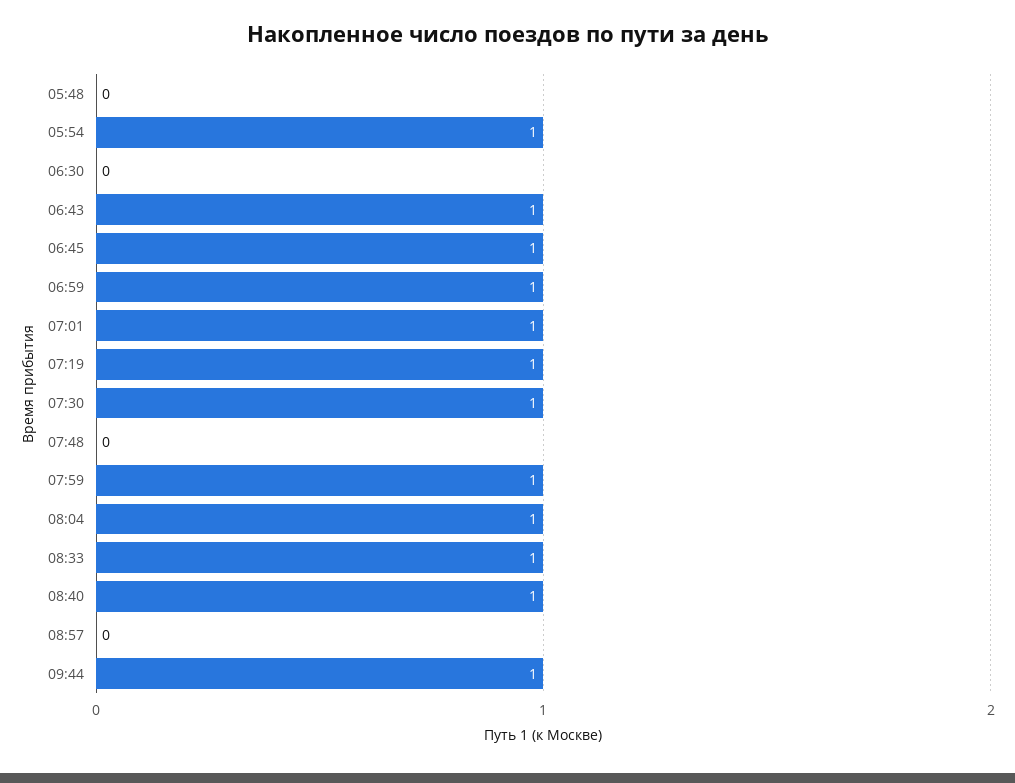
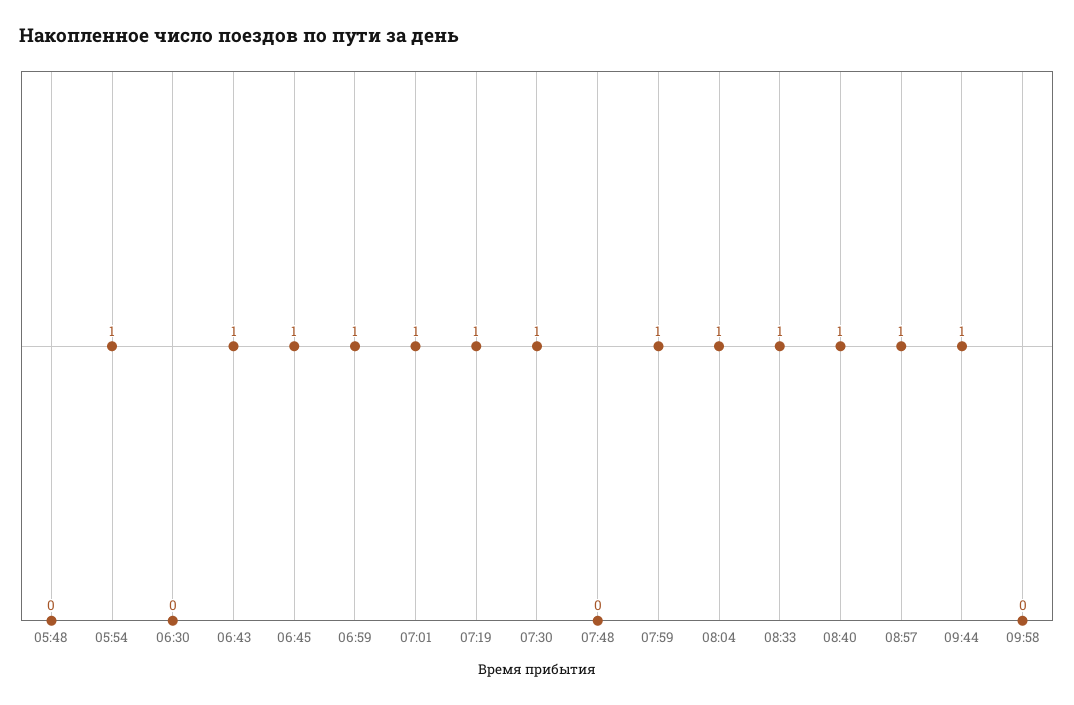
08:57: 0 -> 1
09:58: none -> 0

